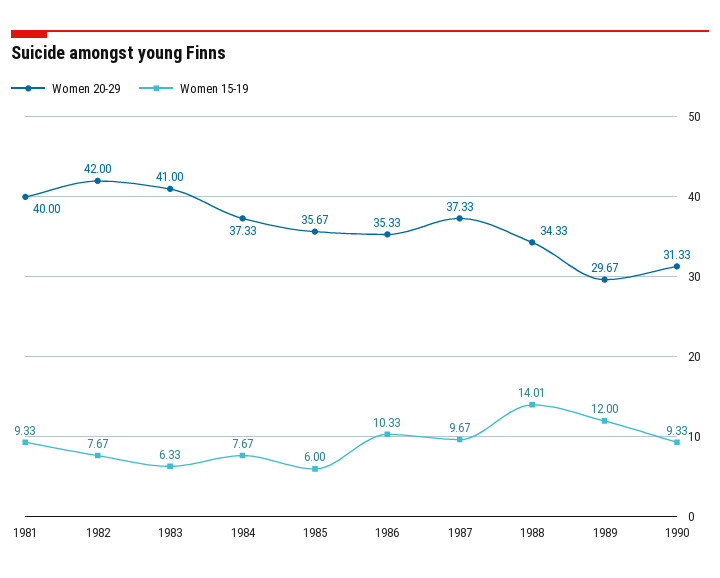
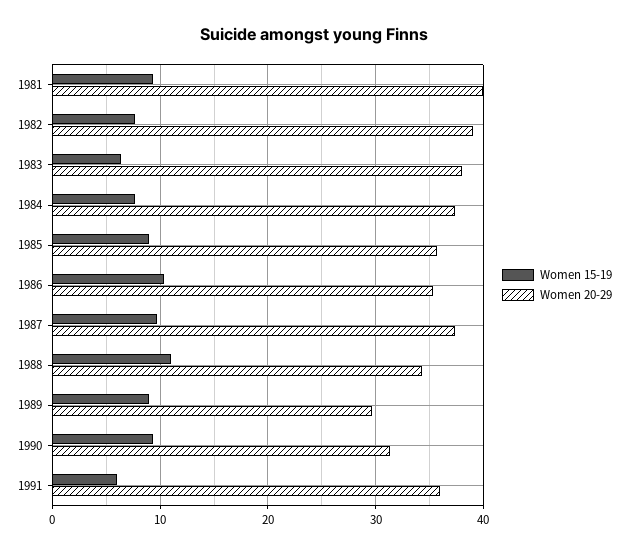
Women 20-29, 1982: 42 -> 39
Women 20-29, 1983: 41 -> 38
Women 15-19, 1985: 6 -> 9
Women 15-19, 1988: 14.01 -> 11
Women 15-19, 1989: 12 -> 9
Women 15-19, 1991: none -> 6
Women 20-29, 1991: none -> 36

